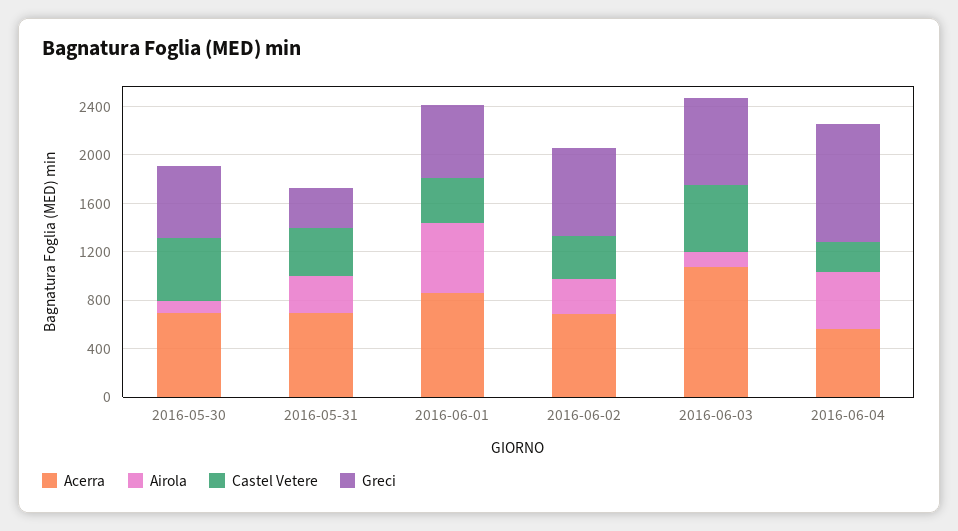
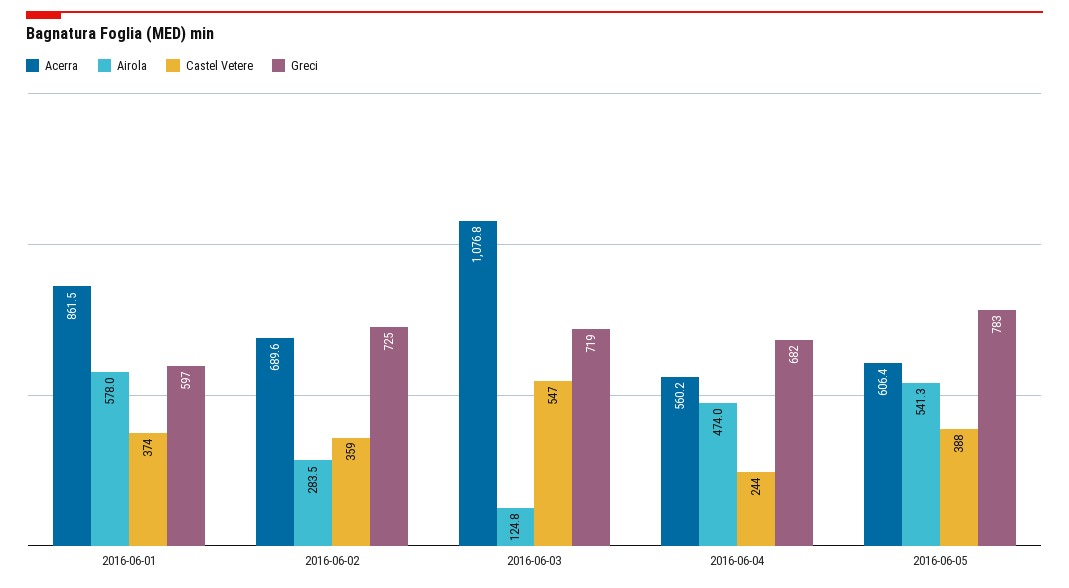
Acerra, 2016-05-30: 700 -> none
Airola, 2016-05-30: 100 -> none
Castel Vetere, 2016-05-30: 500 -> none
Greci, 2016-05-30: 600 -> none
Acerra, 2016-05-31: 700 -> none
Airola, 2016-05-31: 300 -> none
Castel Vetere, 2016-05-31: 400 -> none
Greci, 2016-05-31: 300 -> none
Greci, 2016-06-04: 1000 -> 682
Acerra, 2016-06-05: none -> 606.4
Airola, 2016-06-05: none -> 541.3
Castel Vetere, 2016-06-05: none -> 388
Greci, 2016-06-05: none -> 783

